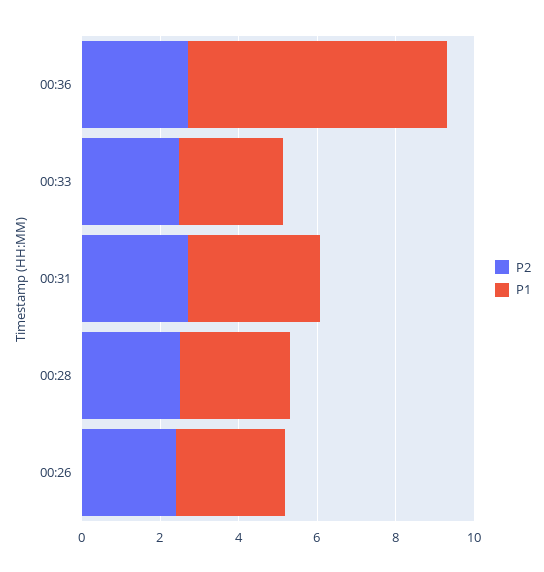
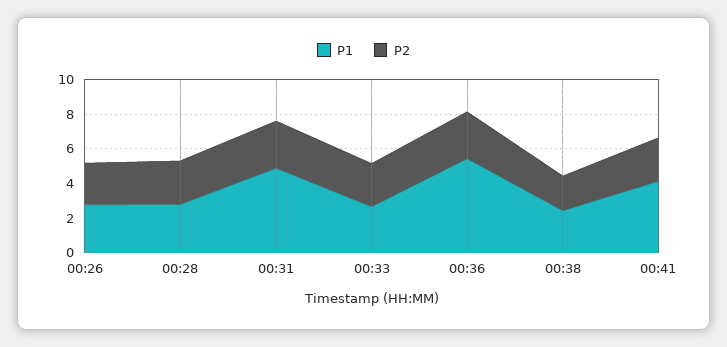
P1, 00:36: 6.5 -> 5.5
P1, 00:31: 3.5 -> 5
P1, 00:38: none -> 2.5
P2, 00:38: none -> 2
P1, 00:41: none -> 4
P2, 00:41: none -> 2.5

